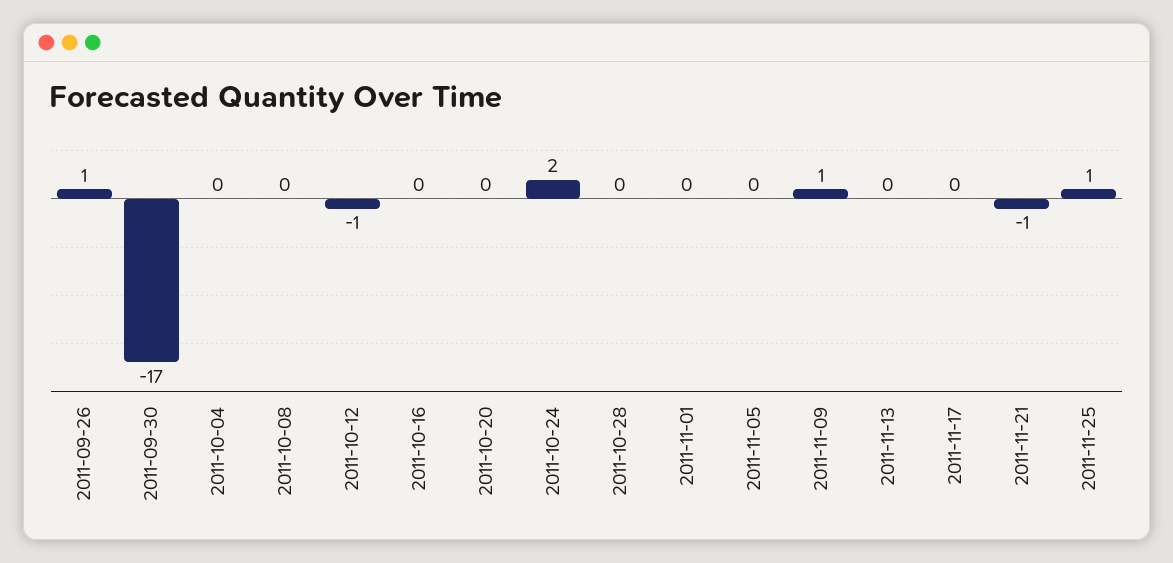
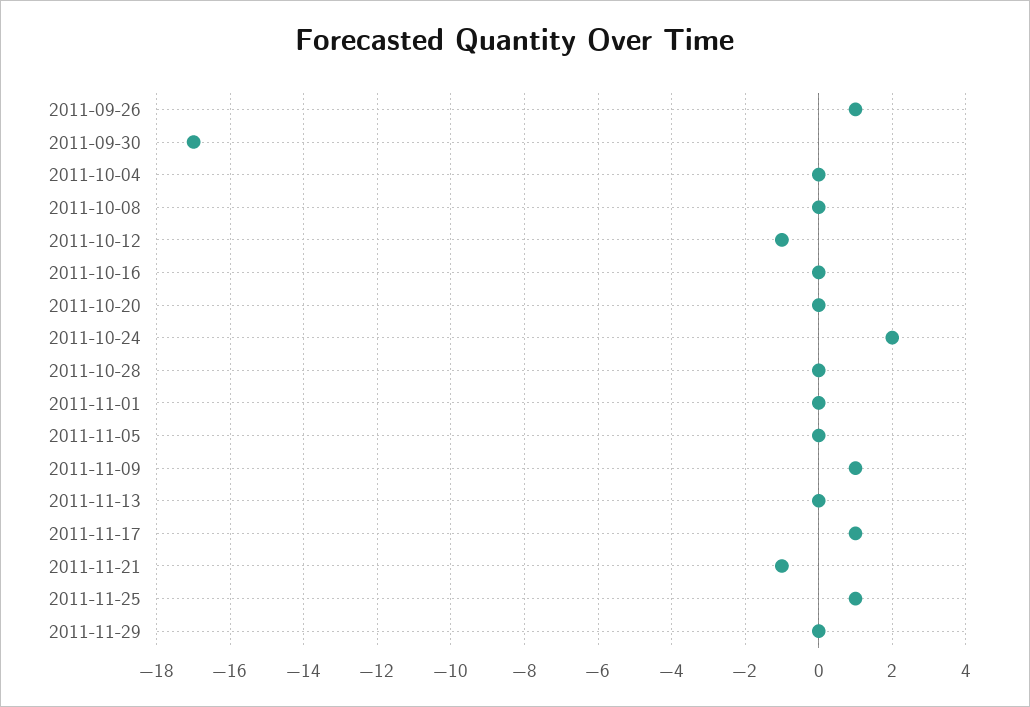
2011-11-17: 0 -> 1
2011-11-29: none -> 0

